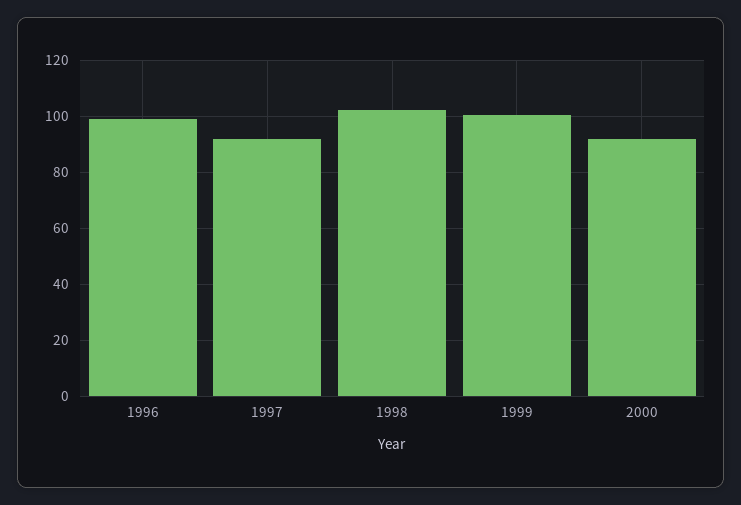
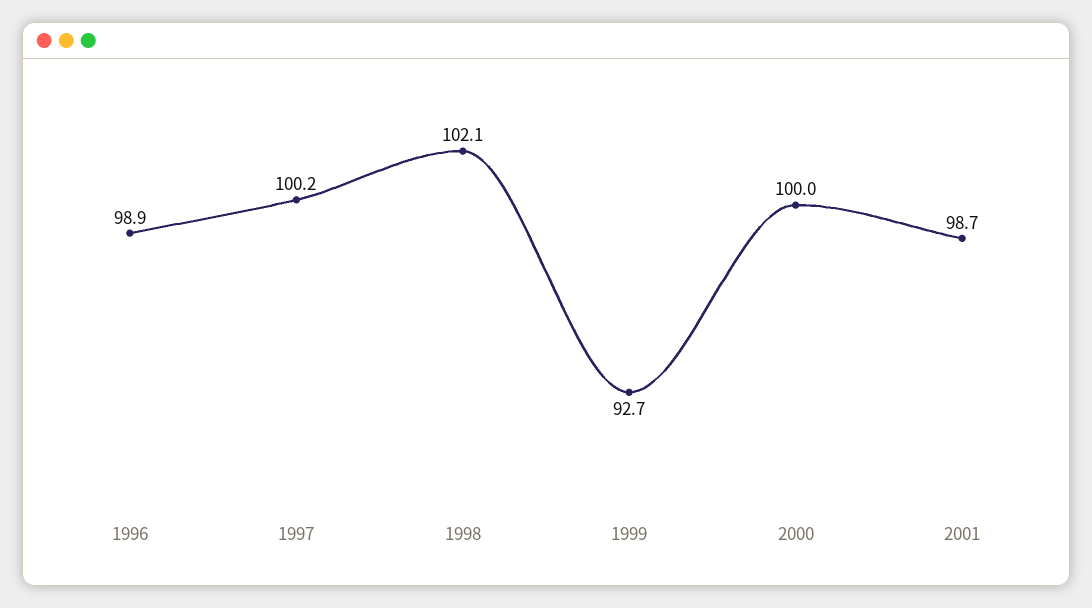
1997: 92.5 -> 100.2
1999: 100 -> 92.7
2000: 92.5 -> 100
2001: none -> 98.7

